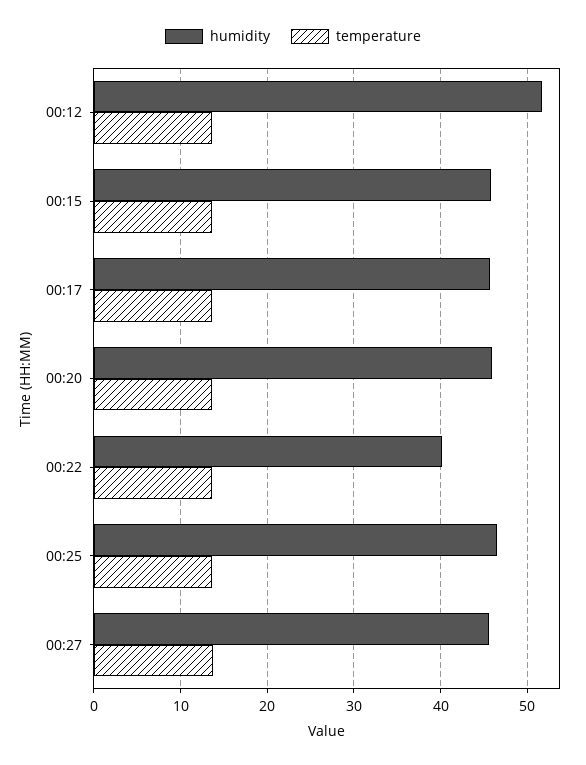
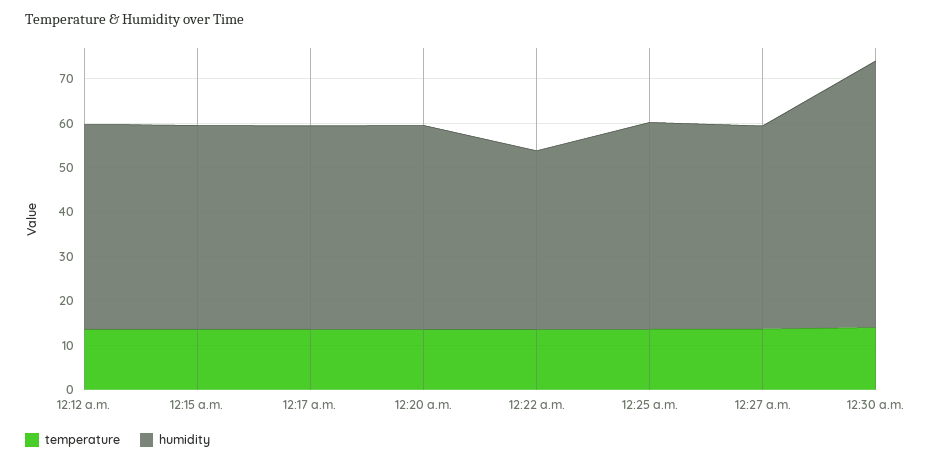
humidity, 00:12: 52 -> 46
temperature, 12:30 a.m.: none -> 14
humidity, 12:30 a.m.: none -> 60

